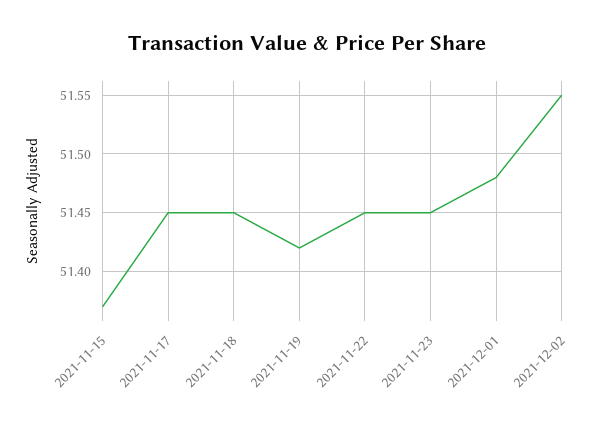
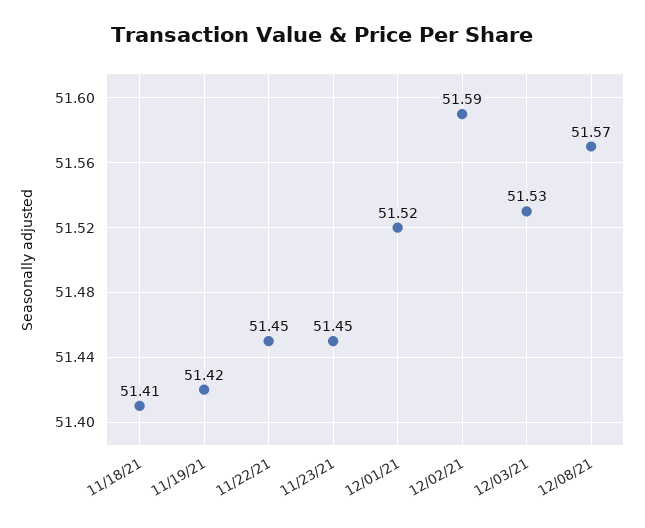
2021-11-15: 51.37 -> none
2021-11-17: 51.45 -> none
2021-11-18: 51.45 -> 51.41
2021-12-01: 51.48 -> 51.52
2021-12-02: 51.55 -> 51.59
12/03/21: none -> 51.53
12/08/21: none -> 51.57

